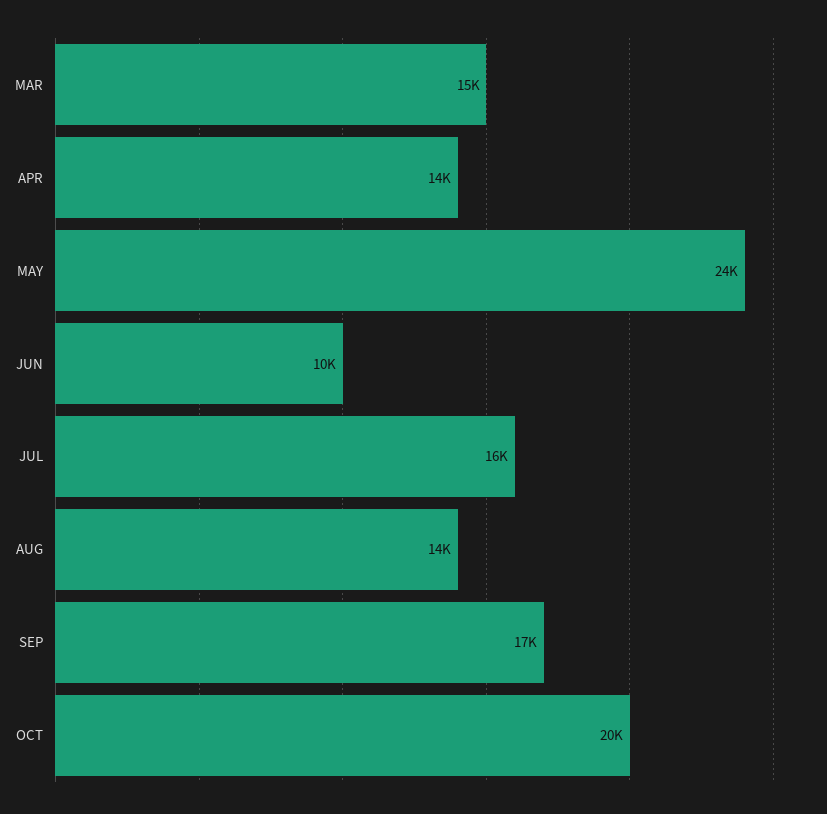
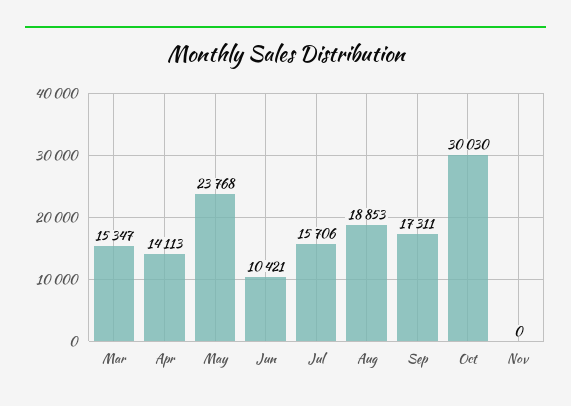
AUG: 14000 -> 18853
OCT: 20000 -> 30030
Nov: none -> 0

